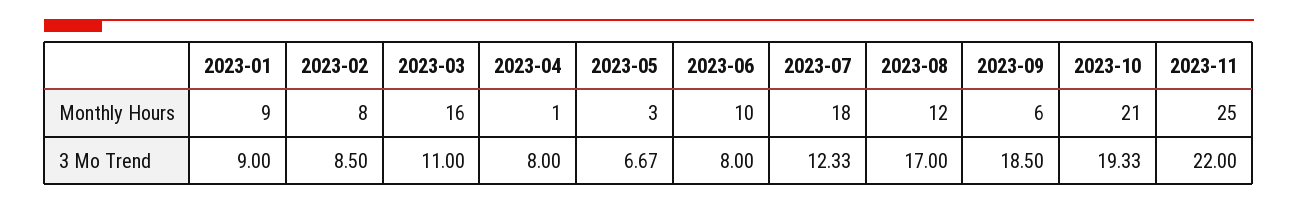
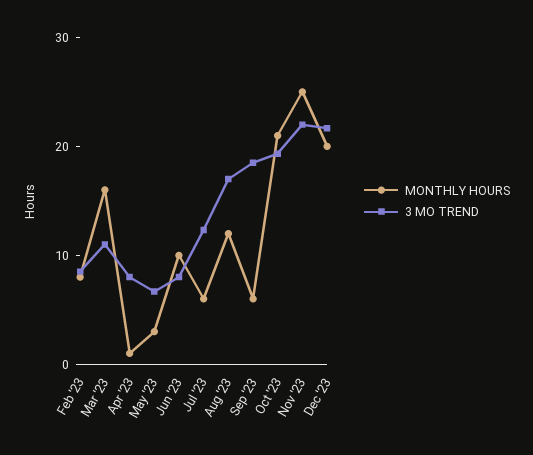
Monthly Hours, 2023-01: 9 -> none
Monthly Hours, 2023-07: 18 -> 6
3 Mo Trend, 2023-01: 9 -> none
Monthly Hours, Dec '23: none -> 20
3 Mo Trend, Dec '23: none -> 22

